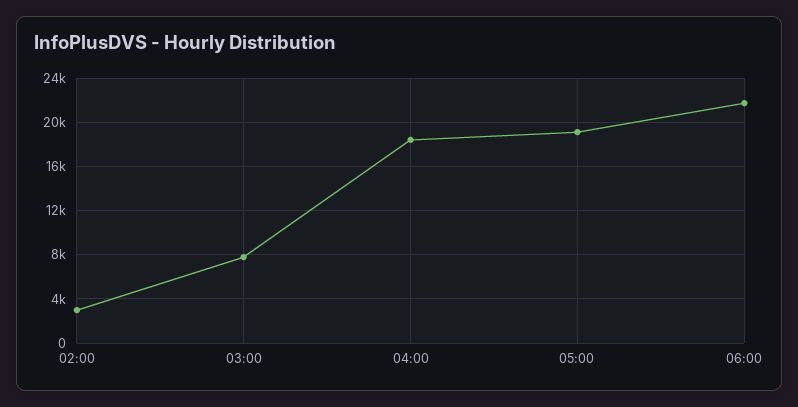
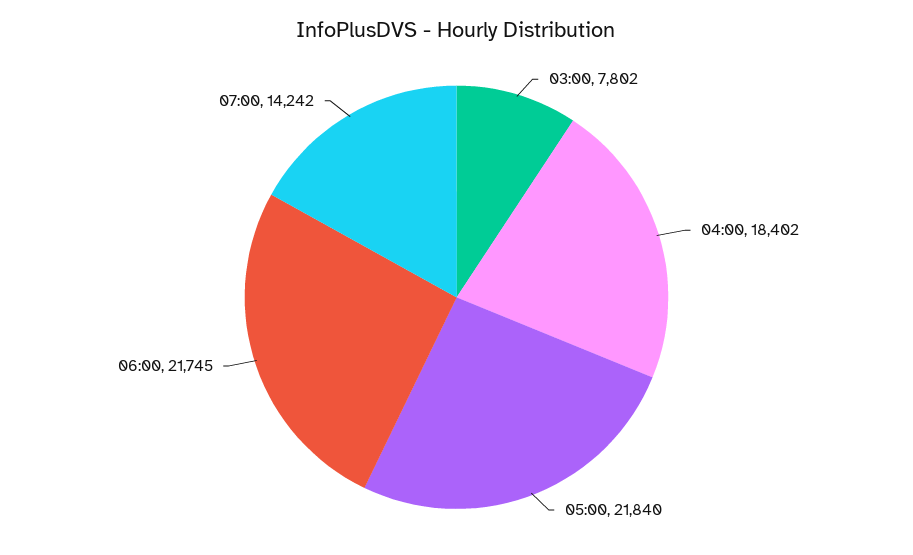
02:00: 3000 -> none
05:00: 19000 -> 21840
07:00: none -> 14242

